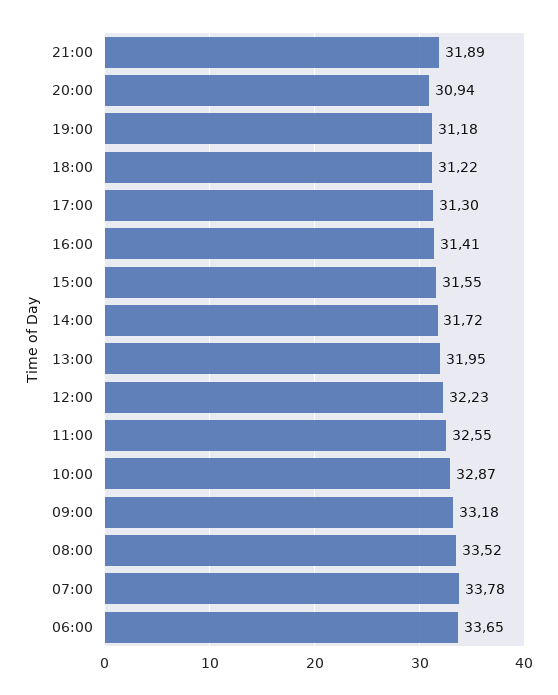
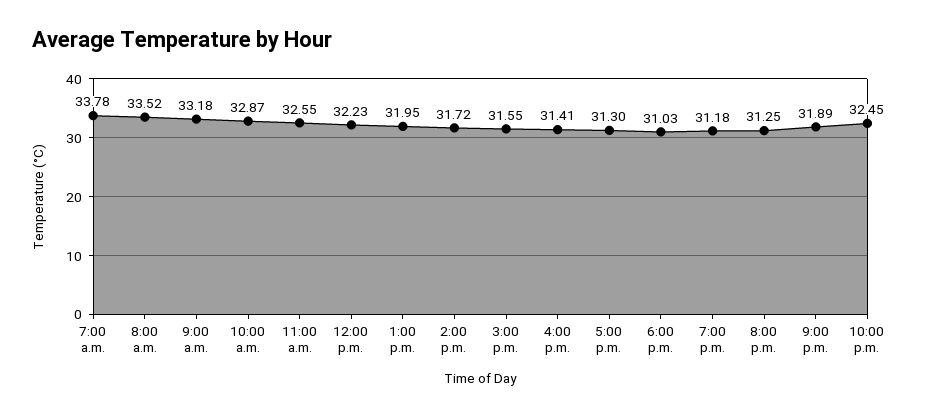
20:00: 30.94 -> 31.25
18:00: 31.22 -> 31.03
06:00: 33.65 -> none
10:00 p.m.: none -> 32.45

